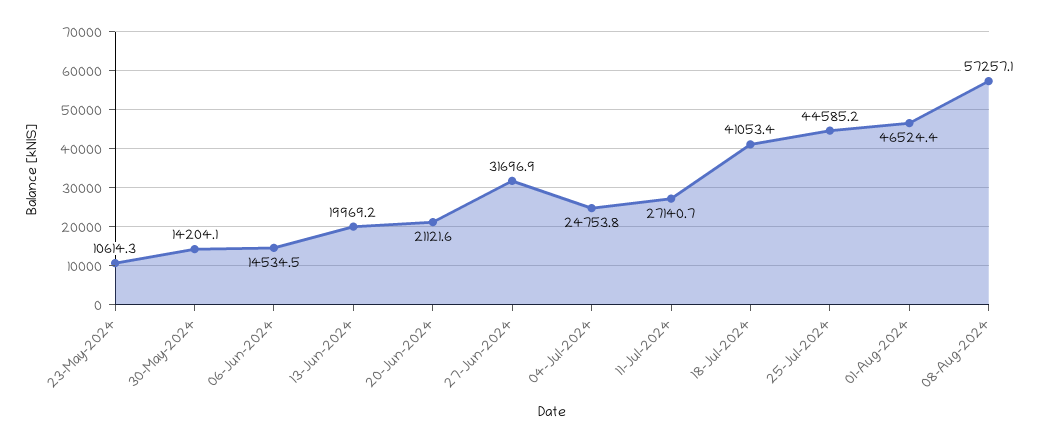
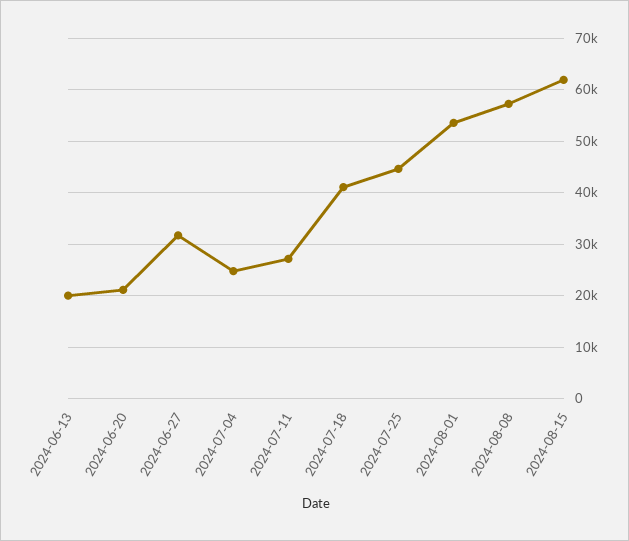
23-May-2024: 10614.3 -> none
30-May-2024: 14204.1 -> none
06-Jun-2024: 14534.5 -> none
01-Aug-2024: 46524.4 -> 54000
2024-08-15: none -> 62000

